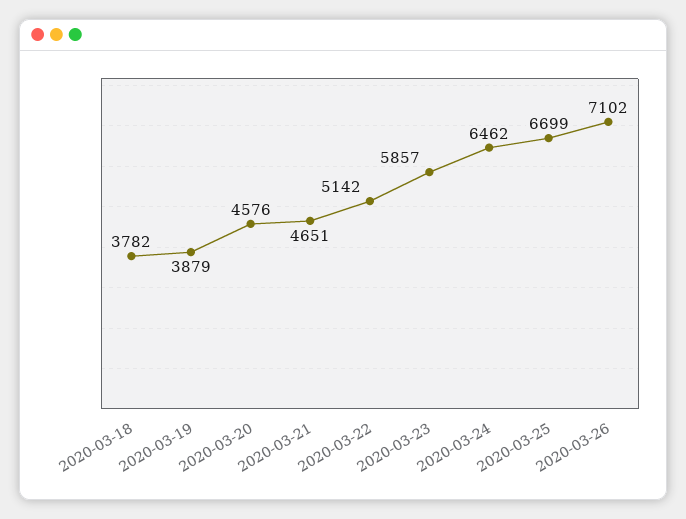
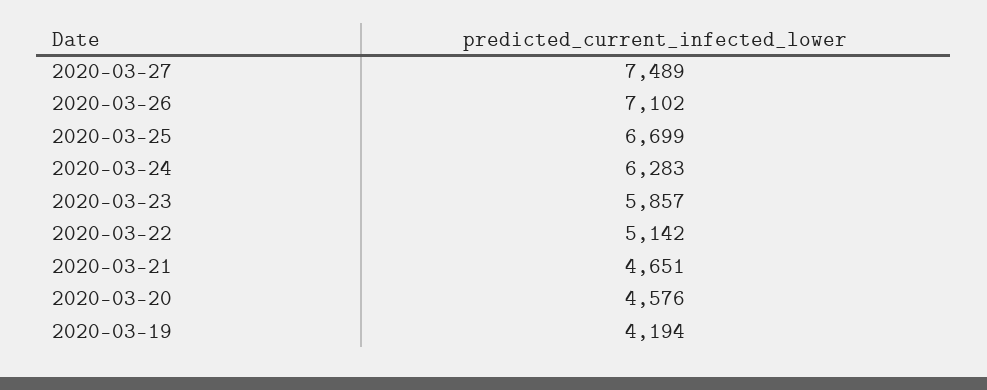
2020-03-18: 3782 -> none
2020-03-19: 3879 -> 4194
2020-03-24: 6462 -> 6283
2020-03-27: none -> 7489

